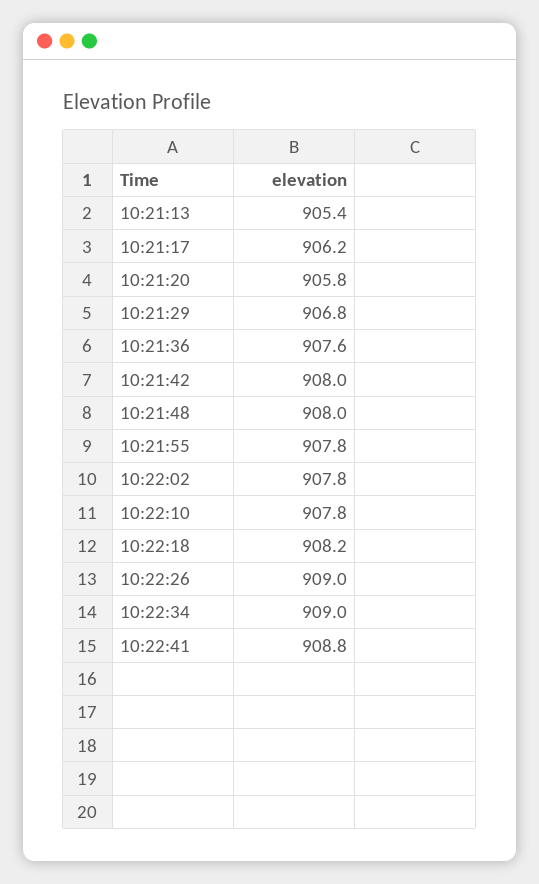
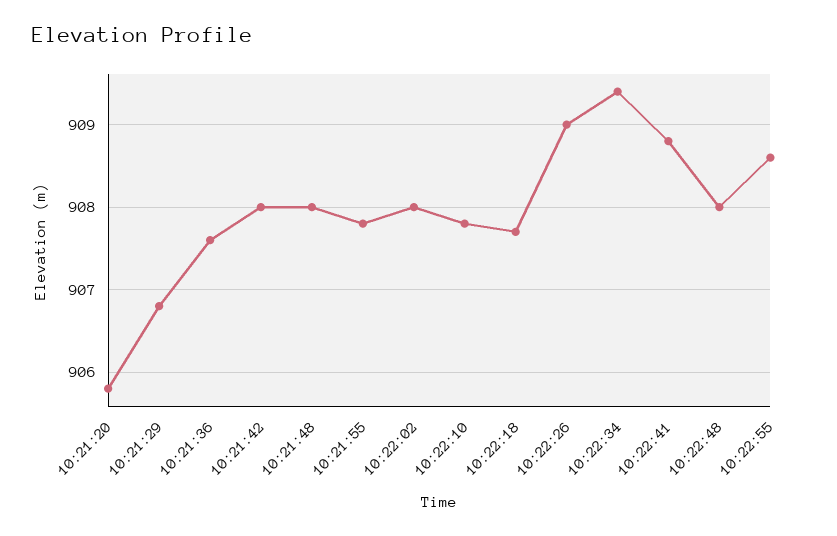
10:21:13: 905.4 -> none
10:21:17: 906.2 -> none
10:22:02: 907.8 -> 908
10:22:18: 908.2 -> 907.7
10:22:34: 909 -> 909.4
10:22:48: none -> 908
10:22:55: none -> 908.6

